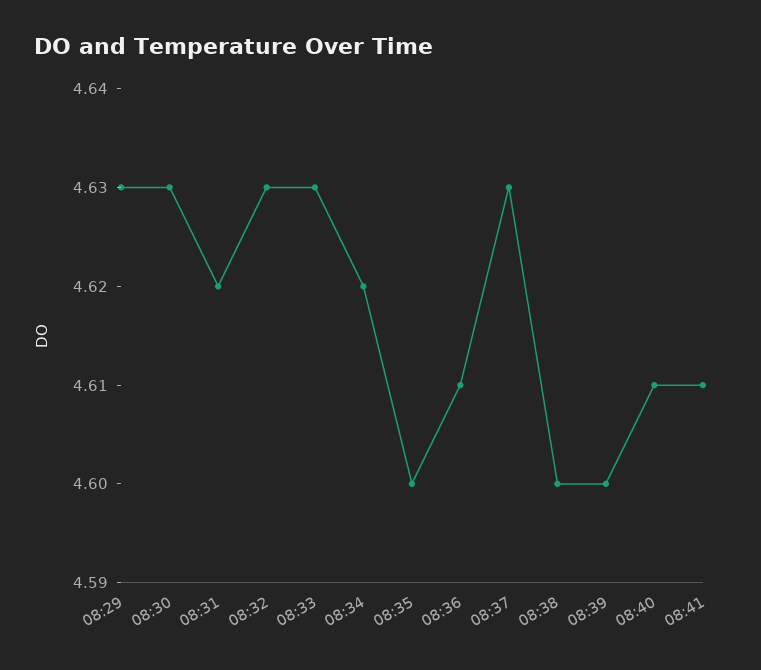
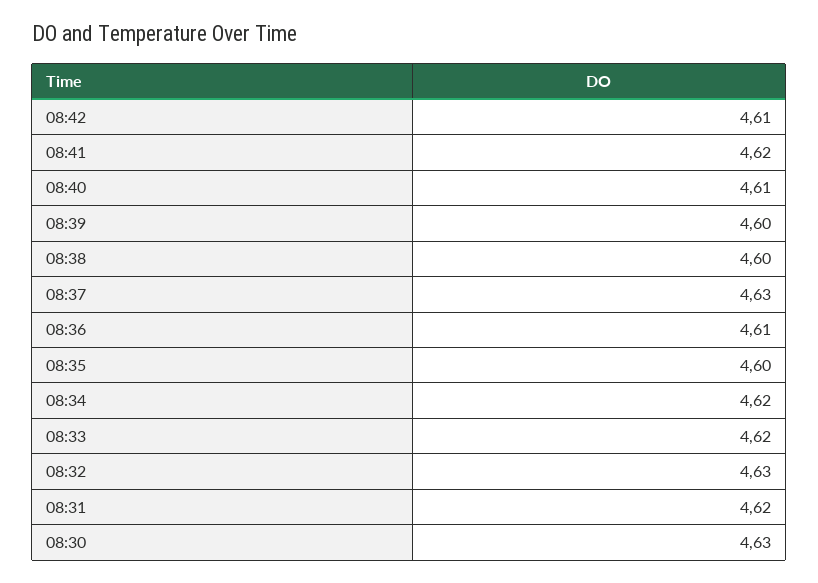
08:29: 4.63 -> none
08:33: 4.63 -> 4.62
08:41: 4.61 -> 4.62
08:42: none -> 4.61

